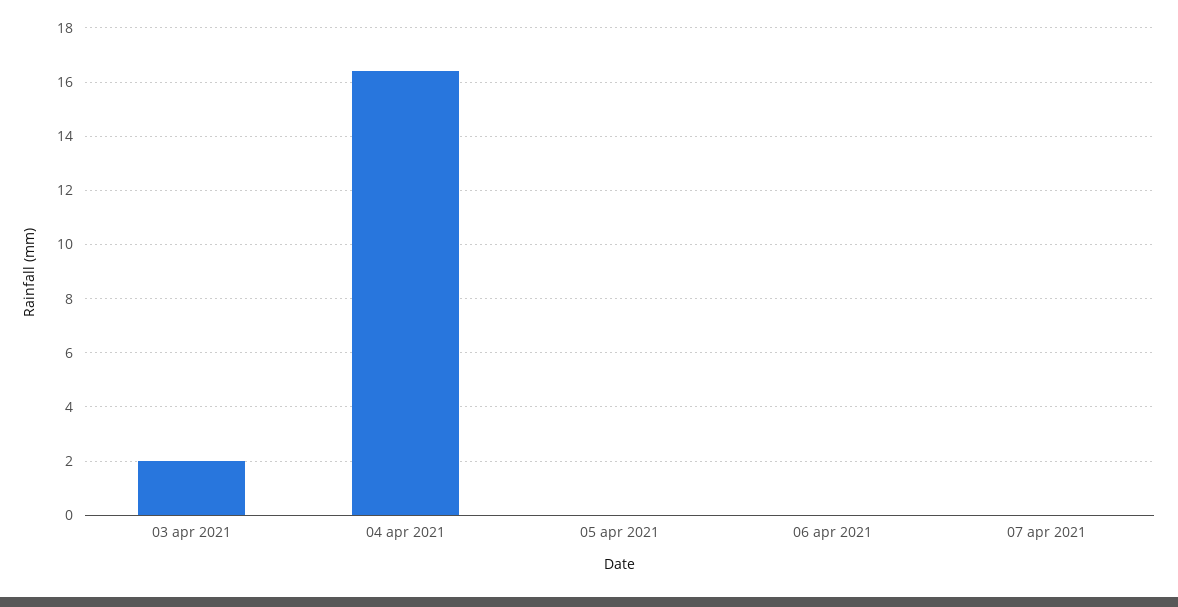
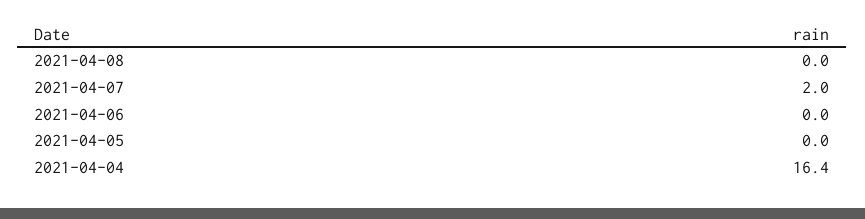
03 apr 2021: 2 -> none
07 apr 2021: 0 -> 2
2021-04-08: none -> 0

